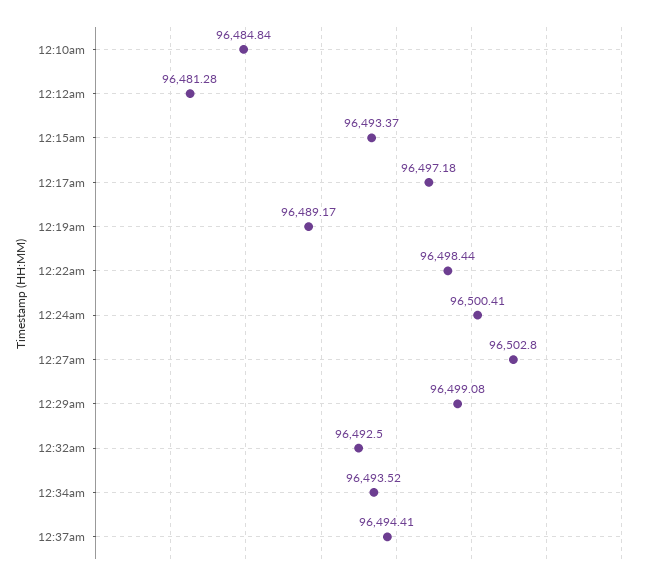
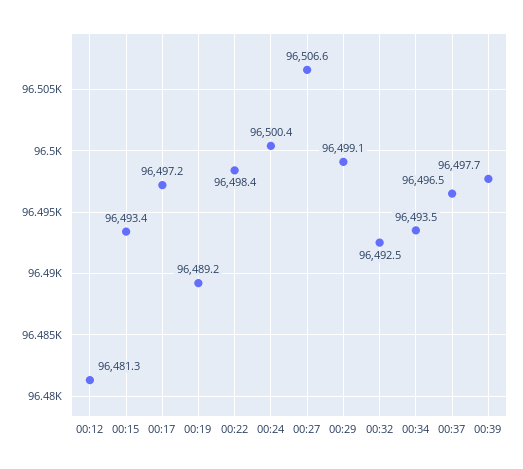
12:10am: 96484.84 -> none
12:27am: 96502.8 -> 96506.6
12:37am: 96494.41 -> 96496.5
00:39: none -> 96497.7

